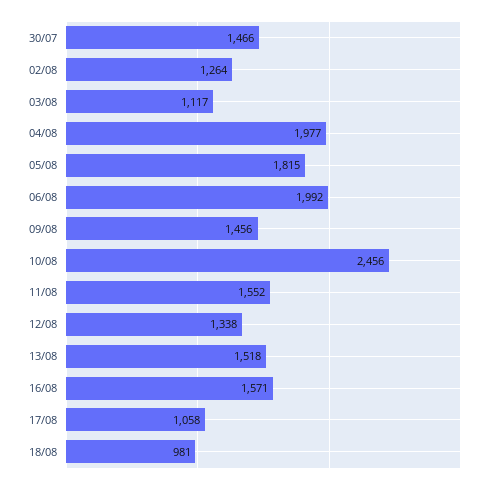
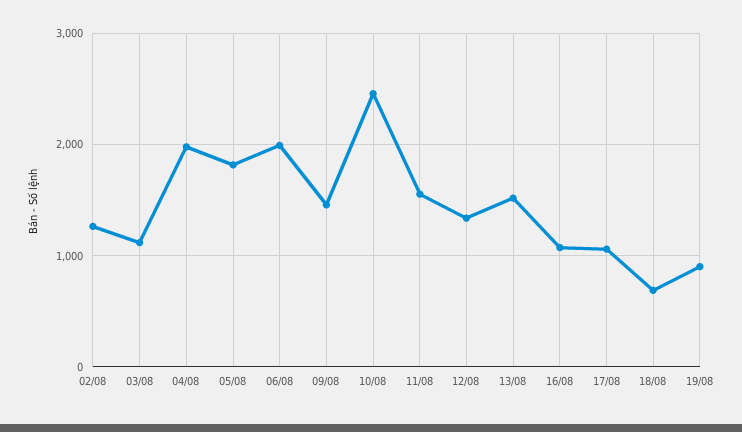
30/07: 1466 -> none
16/08: 1571 -> 1100
18/08: 981 -> 700
19/08: none -> 900

